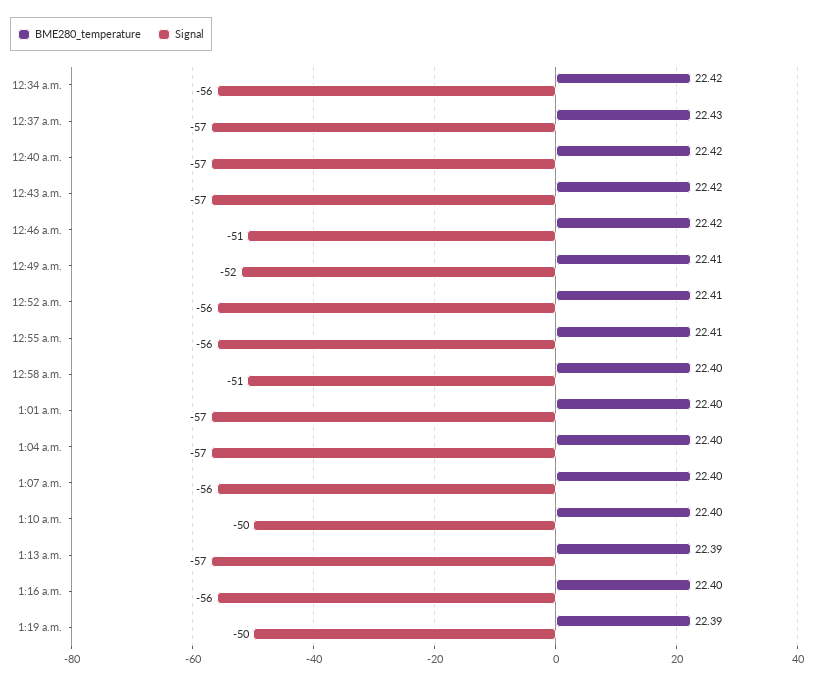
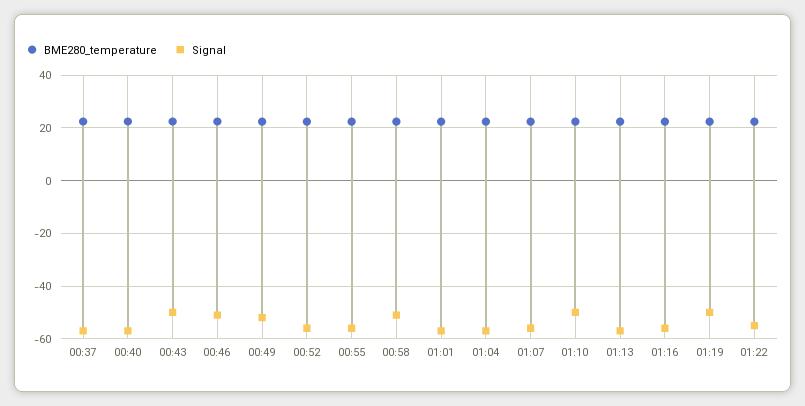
BME280_temperature, 12:34 a.m.: 22.42 -> none
Signal, 12:34 a.m.: -56 -> none
Signal, 12:43 a.m.: -57 -> -50
BME280_temperature, 01:22: none -> 22.5
Signal, 01:22: none -> -55

